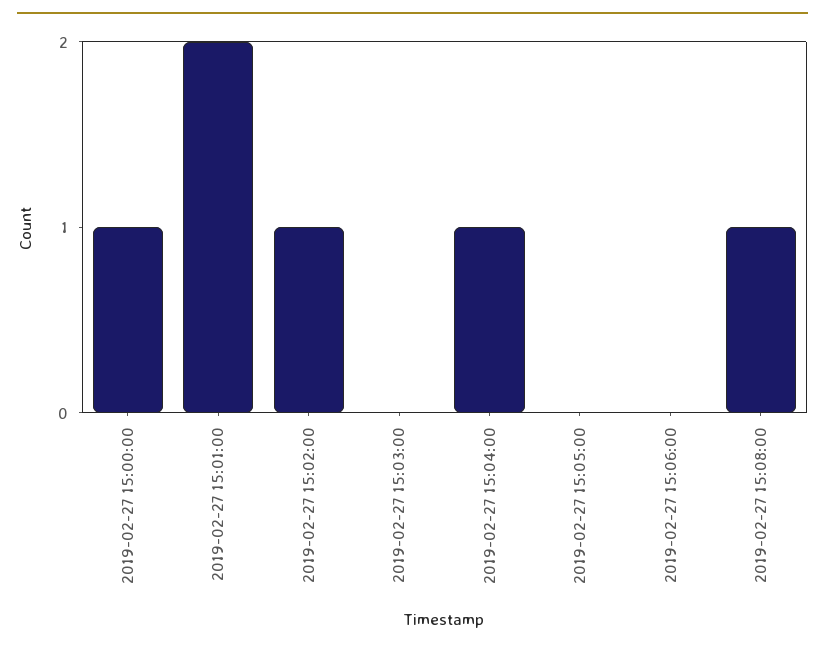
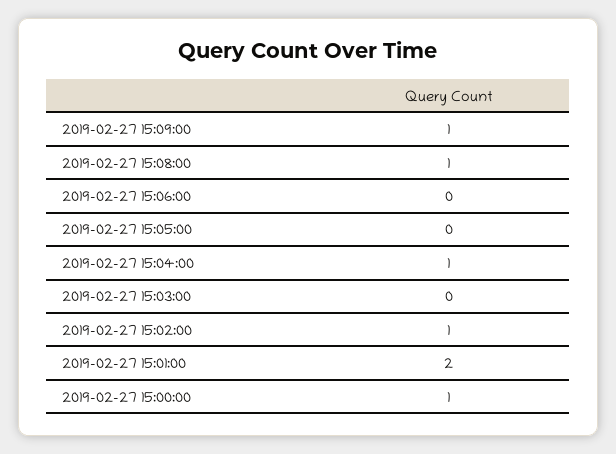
2019-02-27 15:09:00: none -> 1

